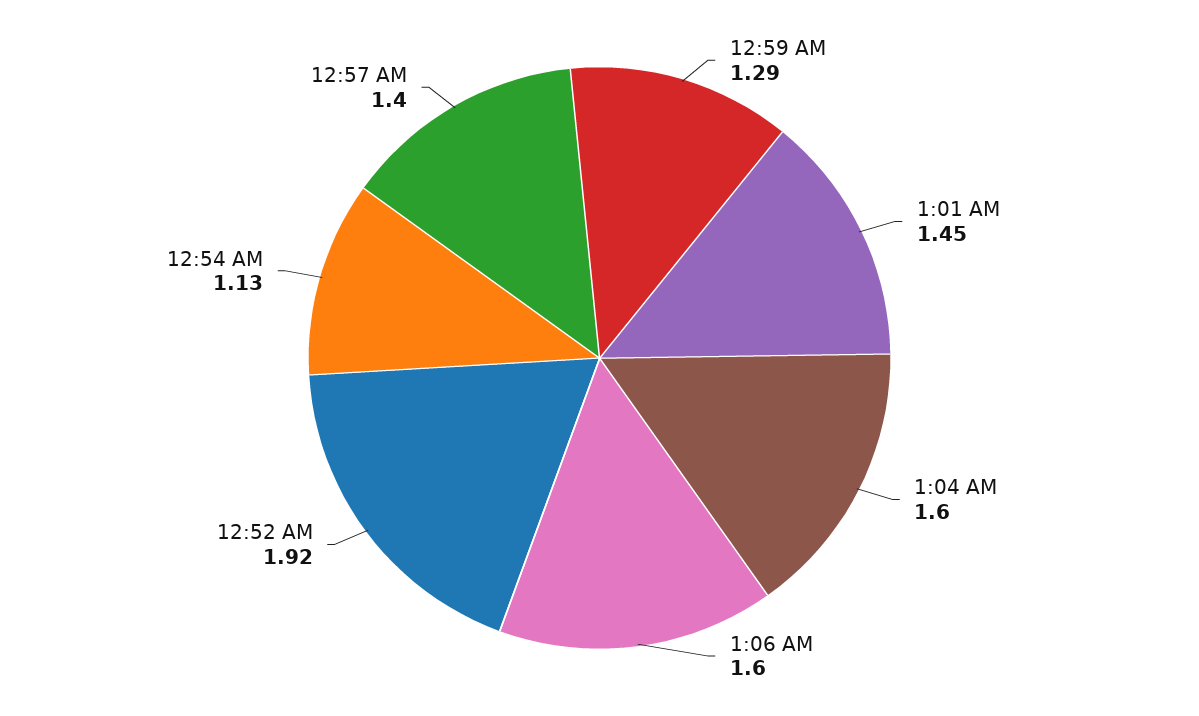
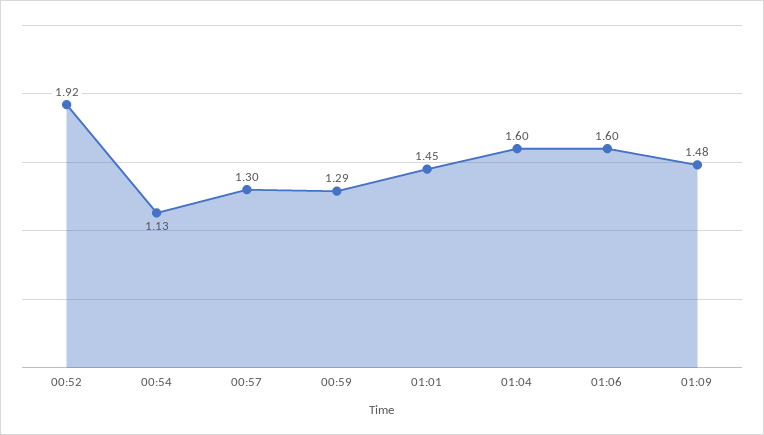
12:57 AM: 1.4 -> 1.3
01:09: none -> 1.48

